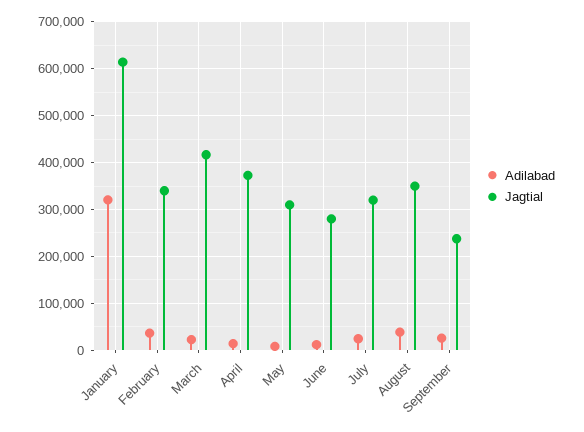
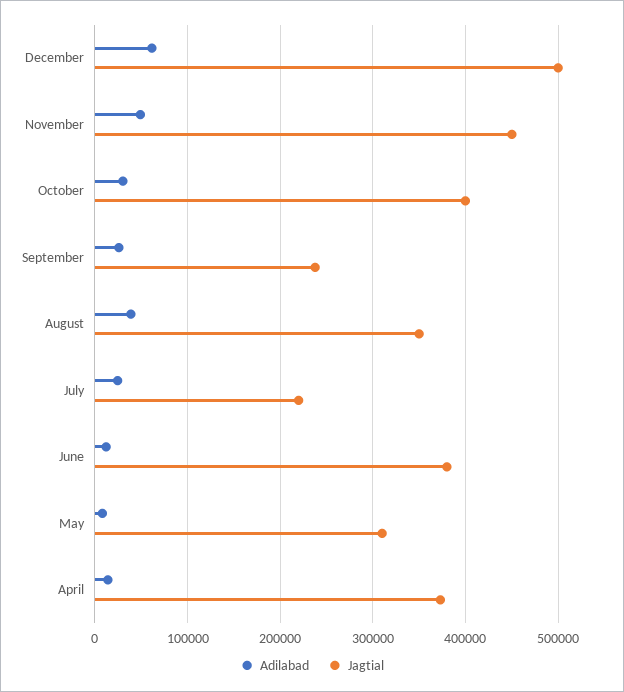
Adilabad, January: 320000 -> none
Jagtial, January: 620000 -> none
Adilabad, February: 40000 -> none
Jagtial, February: 340000 -> none
Adilabad, March: 20000 -> none
Jagtial, March: 420000 -> none
Jagtial, June: 280000 -> 380000
Jagtial, July: 320000 -> 220000
Adilabad, December: none -> 60000
Jagtial, December: none -> 500000
Adilabad, November: none -> 50000
Jagtial, November: none -> 450000
Adilabad, October: none -> 30000
Jagtial, October: none -> 400000

